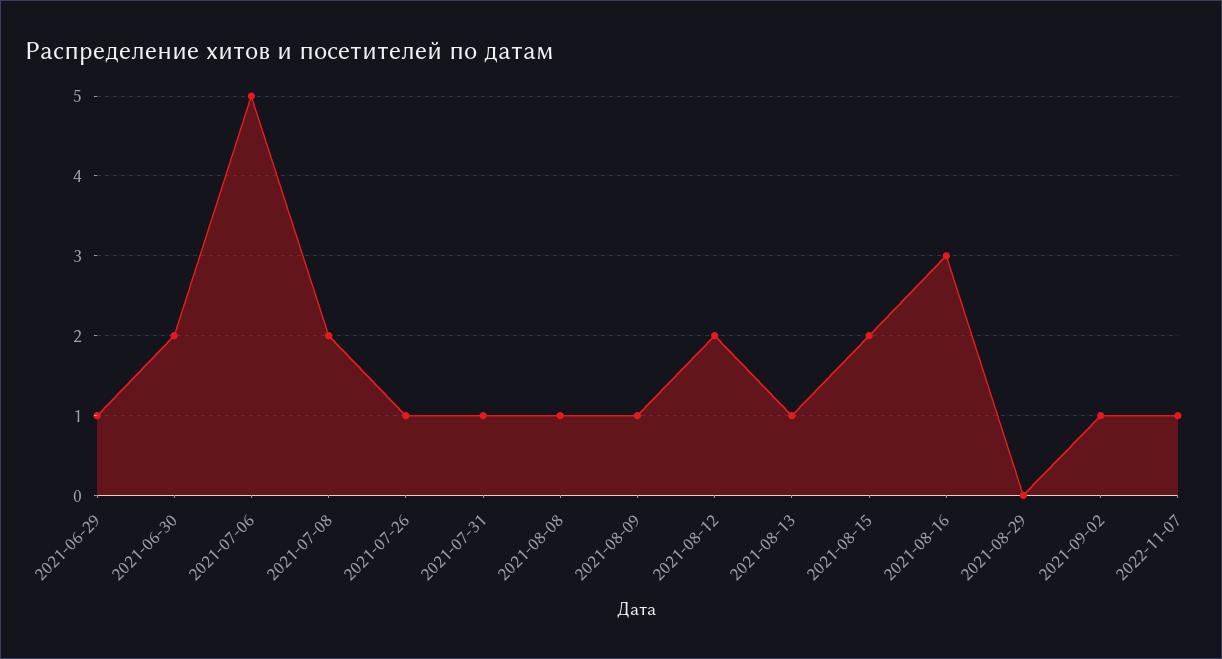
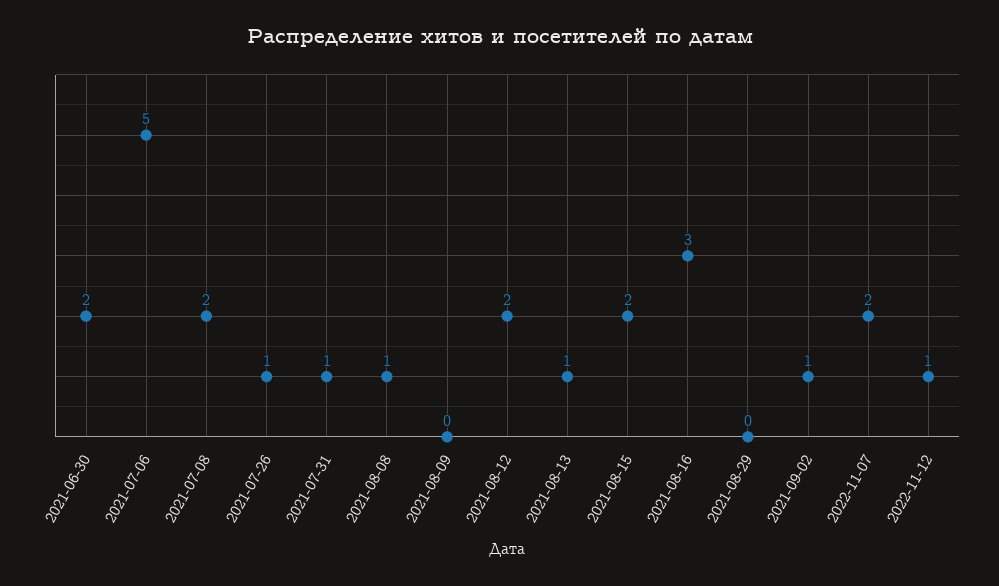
2021-06-29: 1 -> none
2021-08-09: 1 -> 0
2022-11-07: 1 -> 2
2022-11-12: none -> 1

